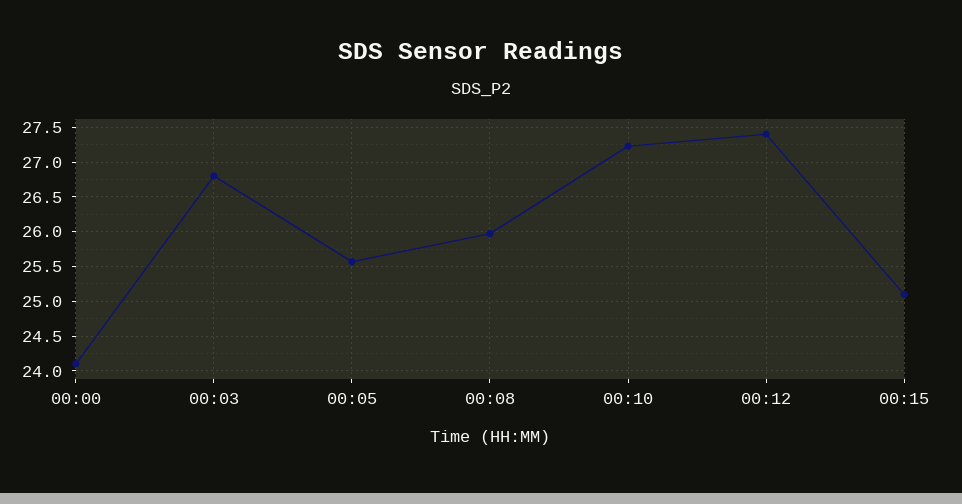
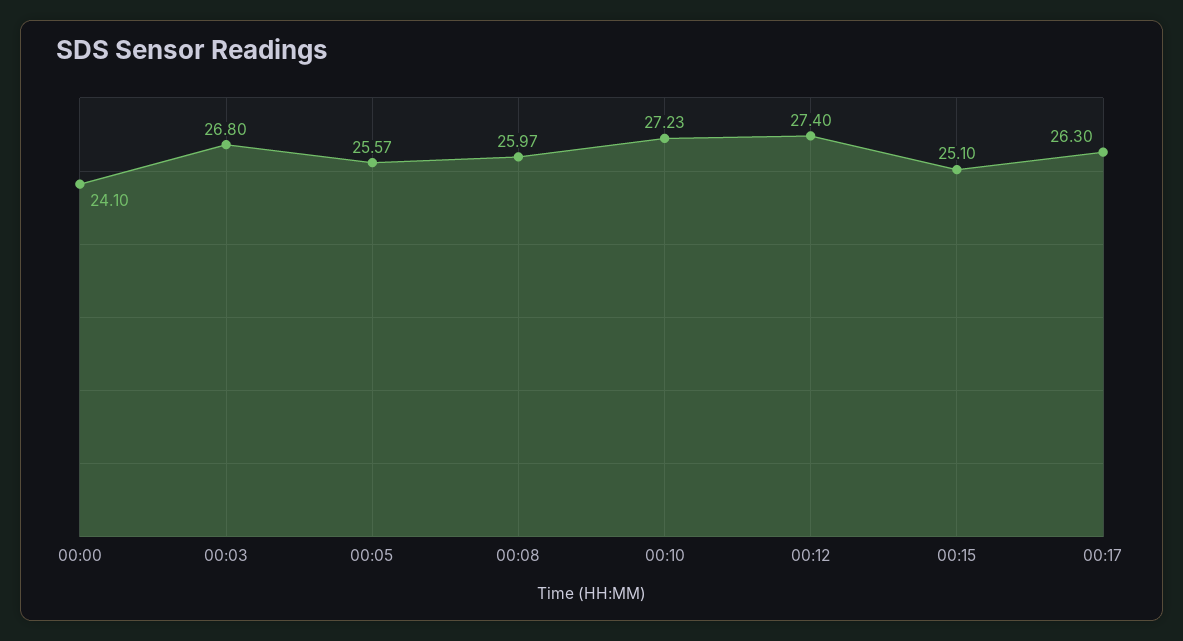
00:17: none -> 26.3

